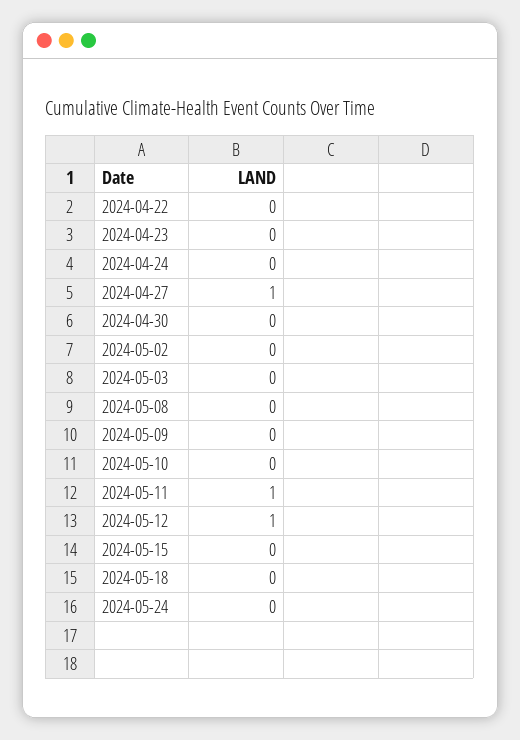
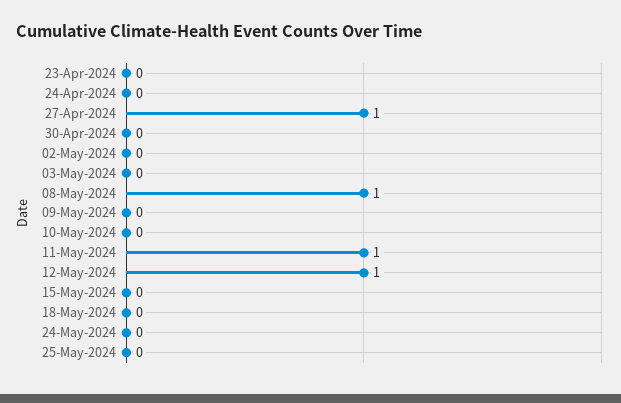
2024-04-22: 0 -> none
2024-05-08: 0 -> 1
25-May-2024: none -> 0

